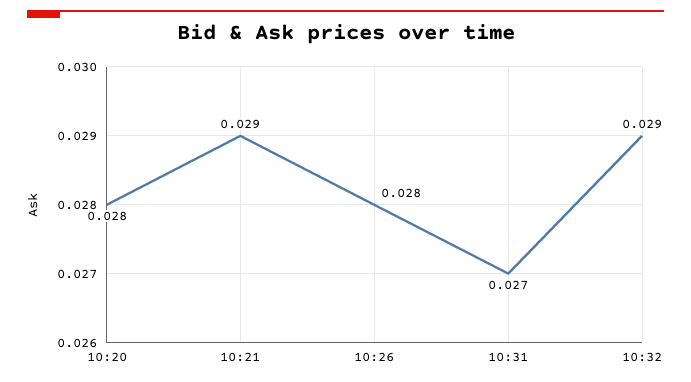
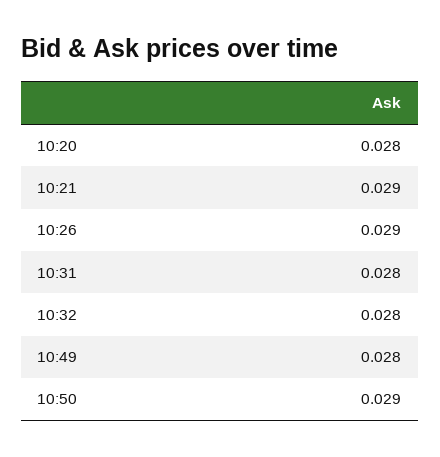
10:26: 0.028 -> 0.029
10:31: 0.027 -> 0.028
10:32: 0.029 -> 0.028
10:49: none -> 0.028
10:50: none -> 0.029

